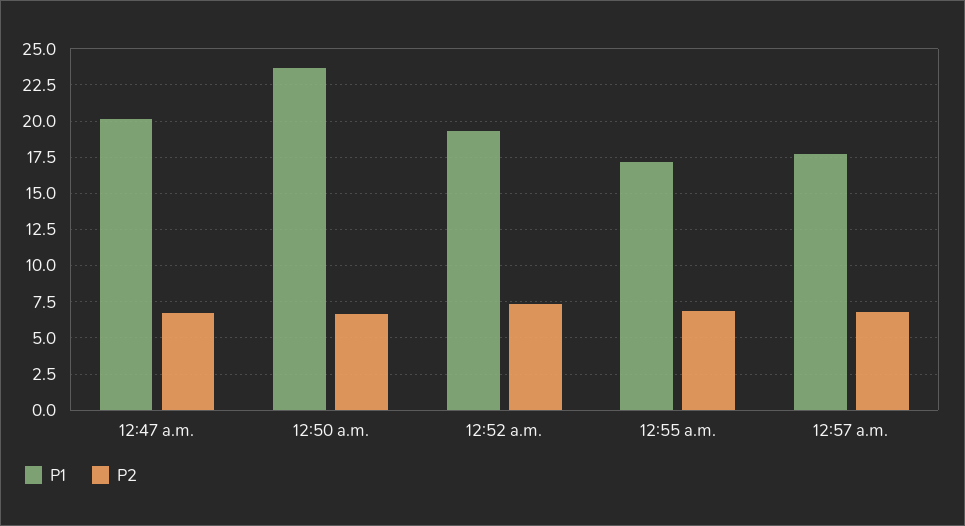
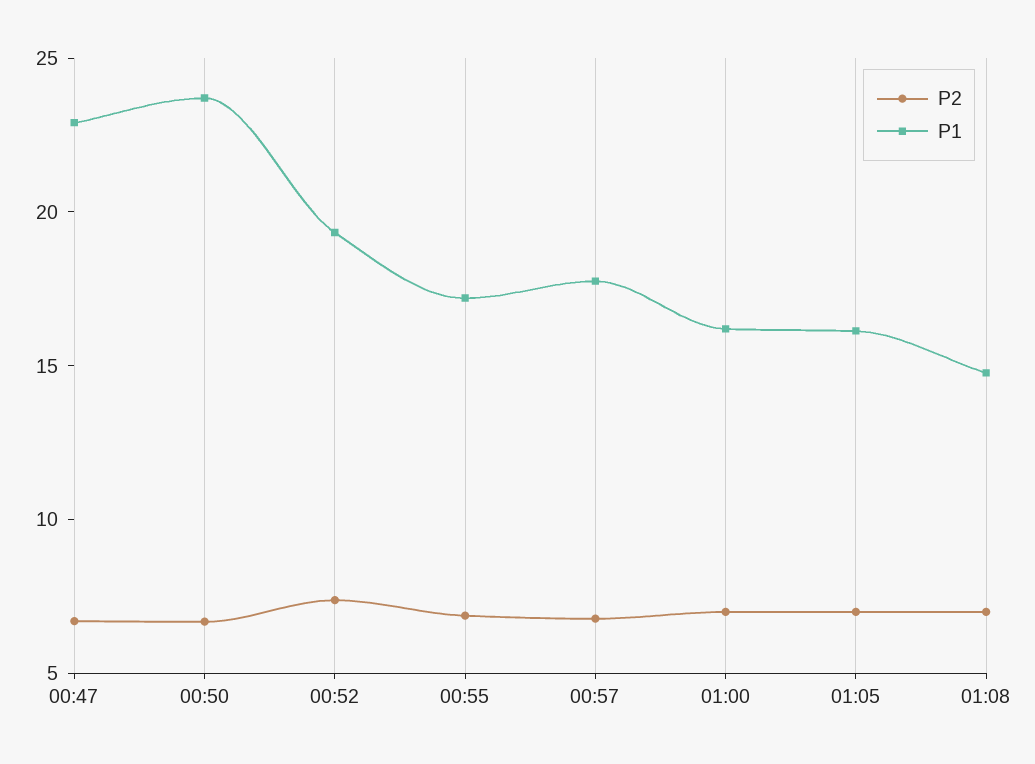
P1, 12:47 a.m.: 20 -> 23
P2, 01:00: none -> 7
P1, 01:00: none -> 16
P2, 01:05: none -> 7
P1, 01:05: none -> 16
P2, 01:08: none -> 7
P1, 01:08: none -> 15

